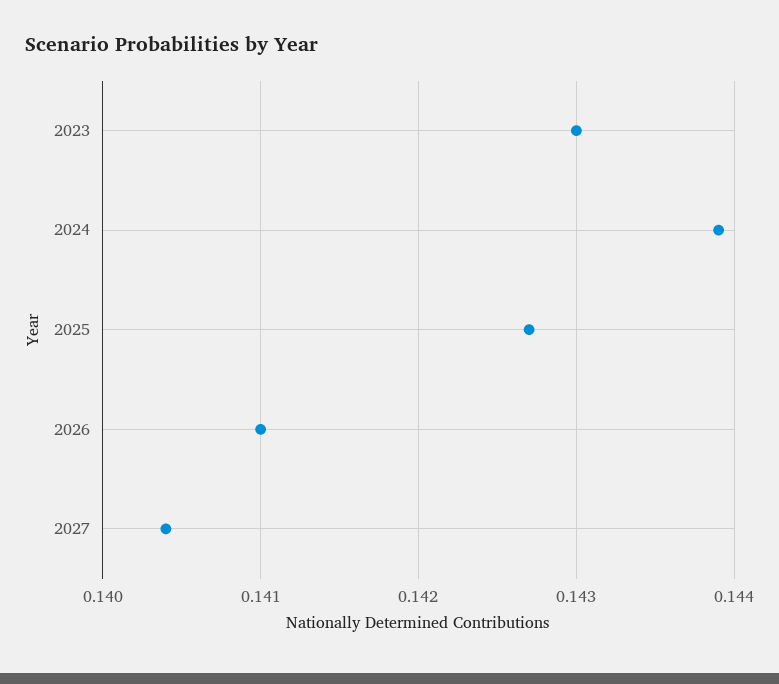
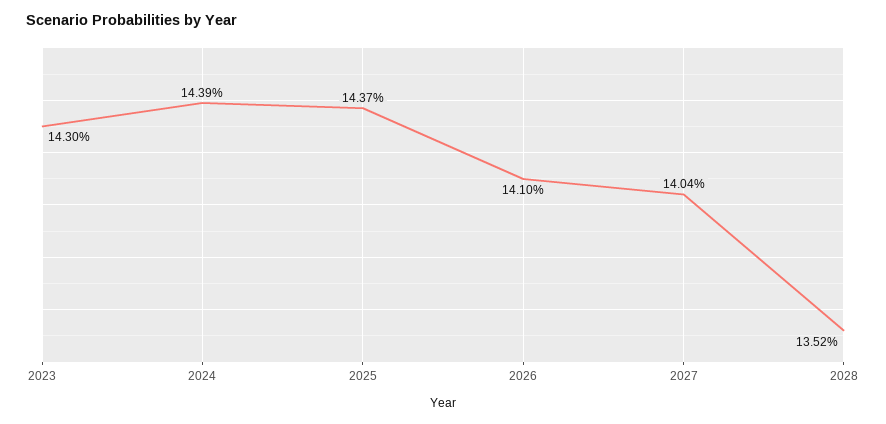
2025: 0.1427 -> 0.1437
2028: none -> 0.1352

